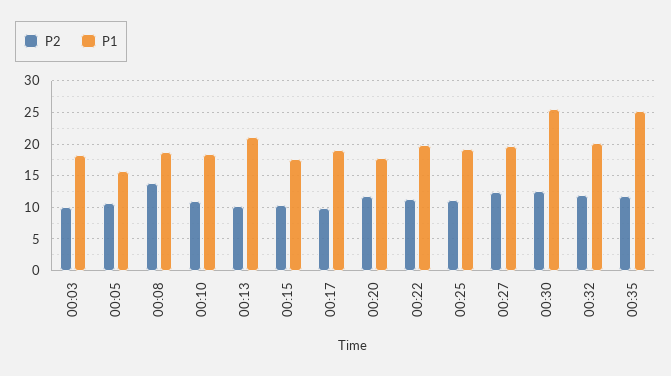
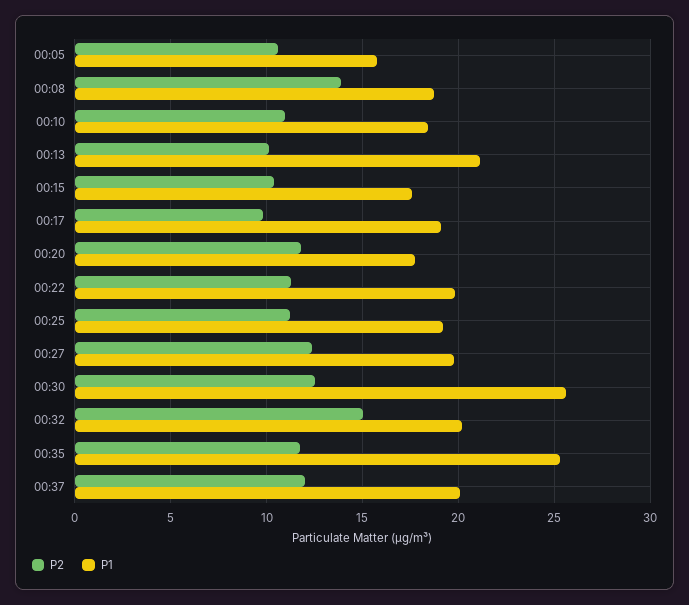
P2, 00:03: 10 -> none
P1, 00:03: 18 -> none
P2, 00:32: 12 -> 15
P2, 00:37: none -> 12
P1, 00:37: none -> 20

